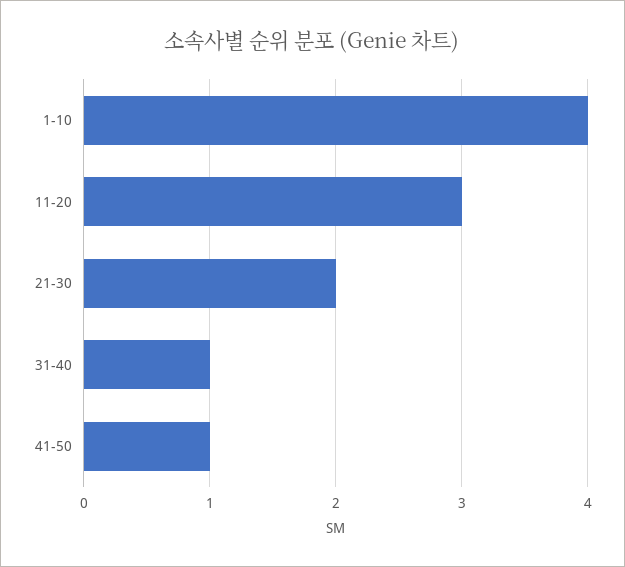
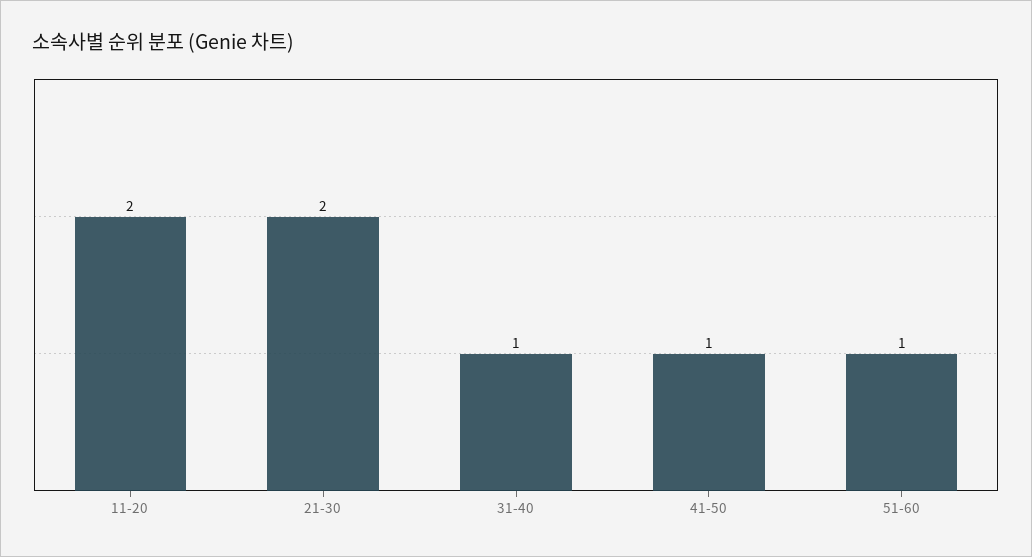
1-10: 4 -> none
11-20: 3 -> 2
51-60: none -> 1

